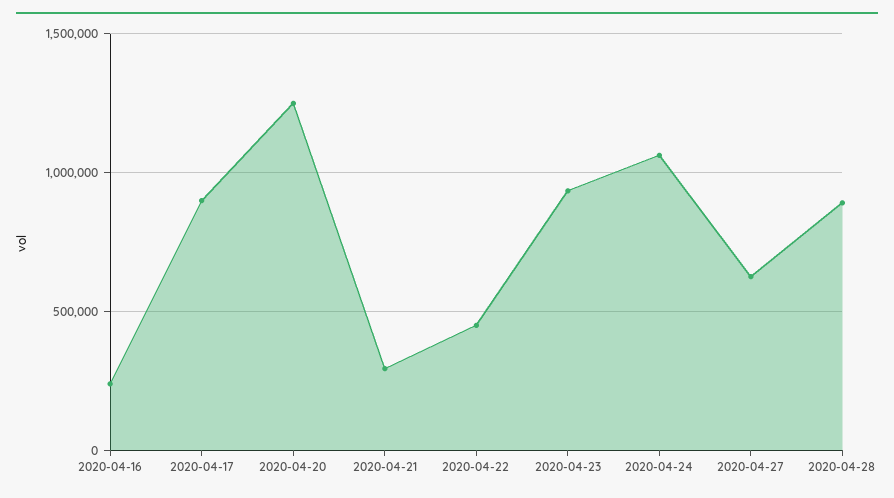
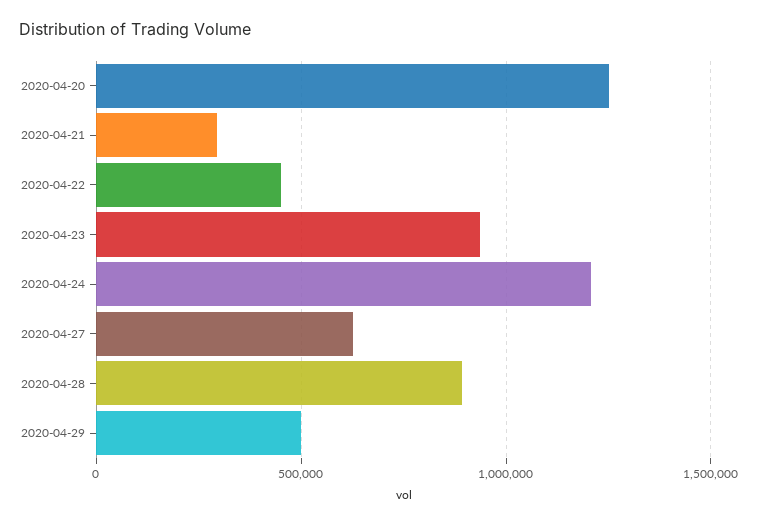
2020-04-16: 250000 -> none
2020-04-17: 900000 -> none
2020-04-24: 1050000 -> 1200000
2020-04-29: none -> 500000

